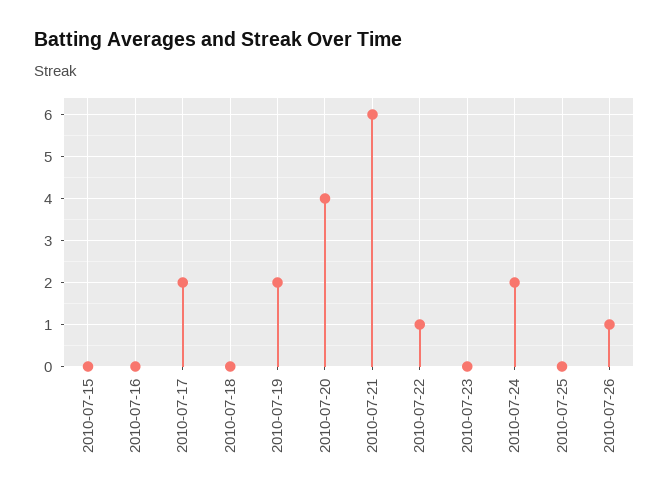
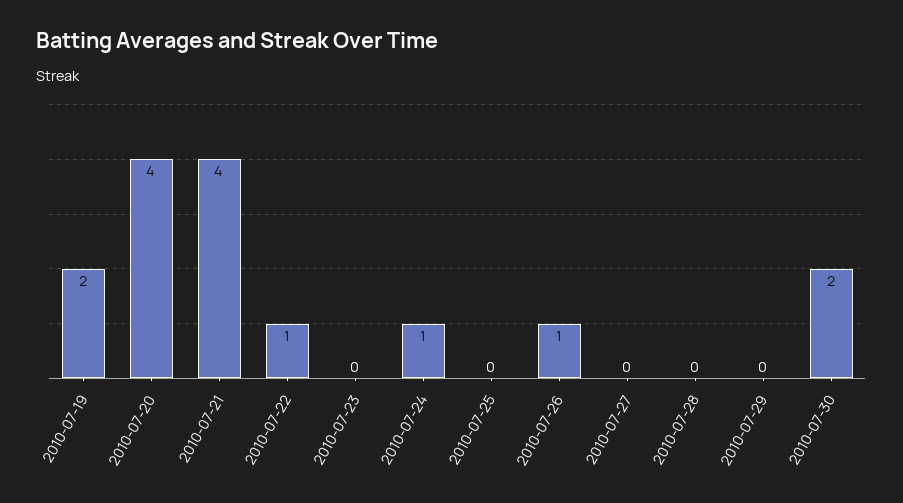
2010-07-15: 0 -> none
2010-07-16: 0 -> none
2010-07-17: 2 -> none
2010-07-18: 0 -> none
2010-07-21: 6 -> 4
2010-07-24: 2 -> 1
2010-07-27: none -> 0
2010-07-28: none -> 0
2010-07-29: none -> 0
2010-07-30: none -> 2

